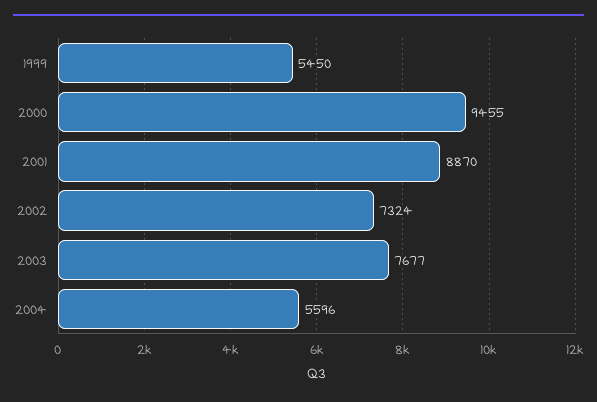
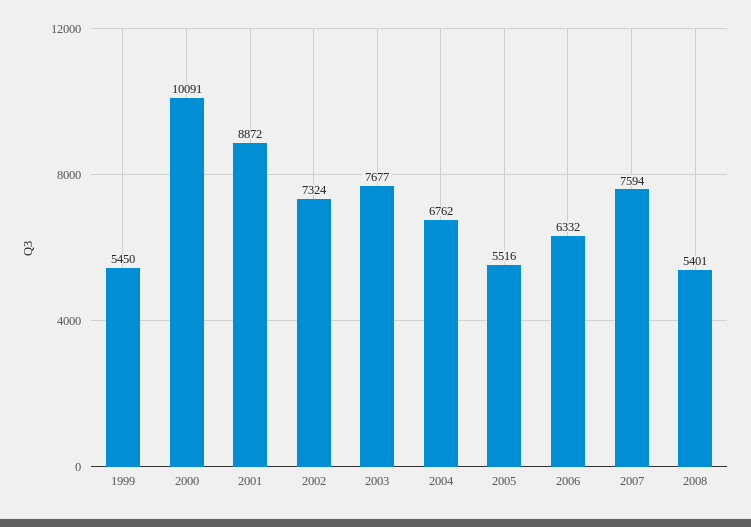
2000: 9455 -> 10091
2001: 8870 -> 8872
2004: 5596 -> 6762
2005: none -> 5516
2006: none -> 6332
2007: none -> 7594
2008: none -> 5401

